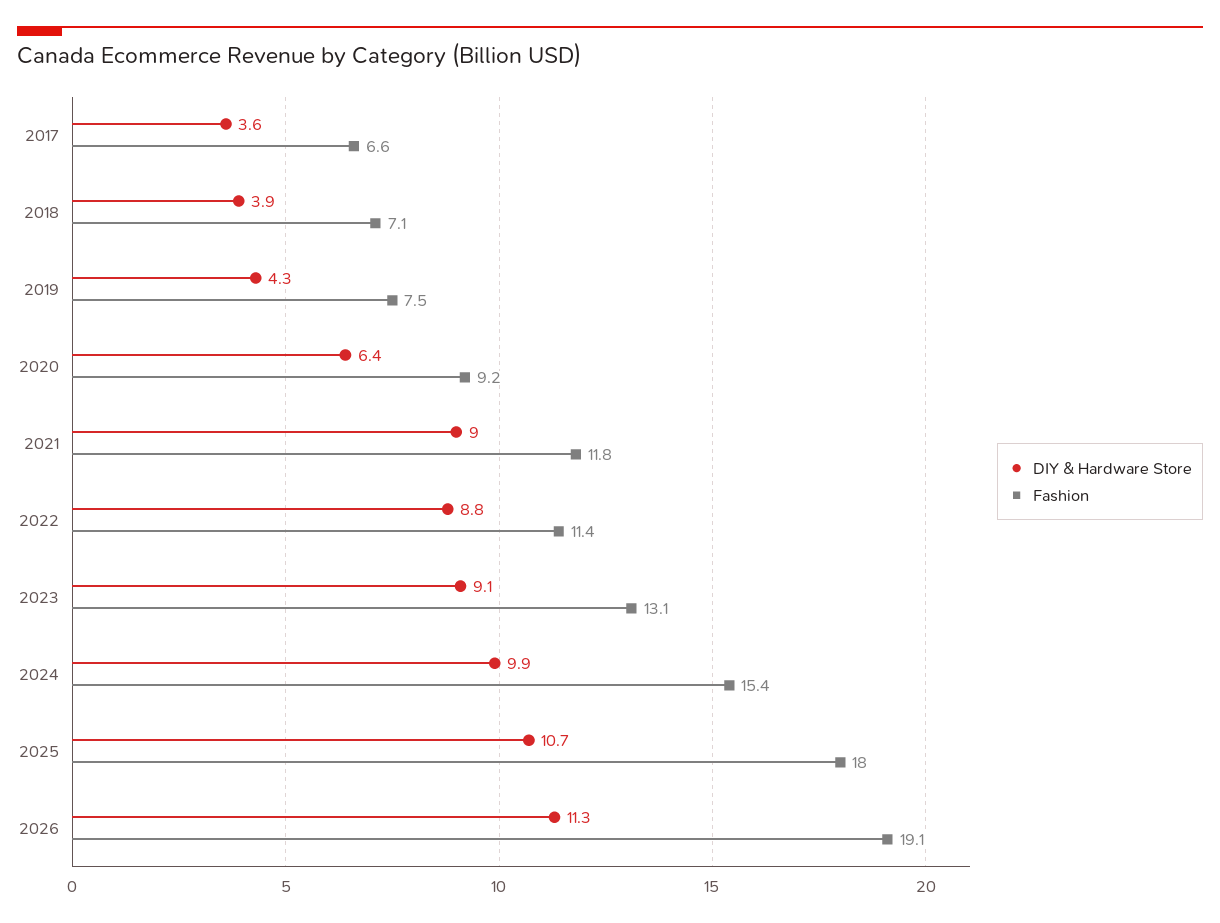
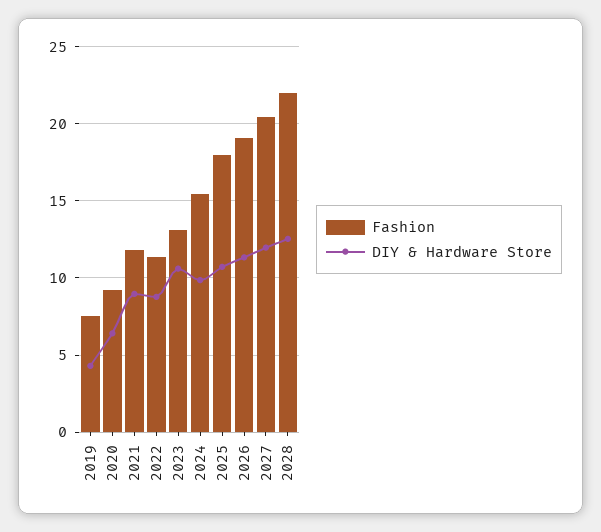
DIY & Hardware Store, 2017: 3.6 -> none
Fashion, 2017: 6.6 -> none
DIY & Hardware Store, 2018: 3.9 -> none
Fashion, 2018: 7.1 -> none
DIY & Hardware Store, 2023: 9.1 -> 10.5
Fashion, 2027: none -> 20.5
DIY & Hardware Store, 2027: none -> 12
Fashion, 2028: none -> 22
DIY & Hardware Store, 2028: none -> 12.5

